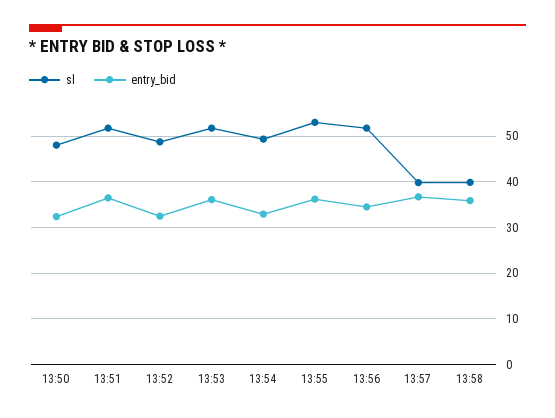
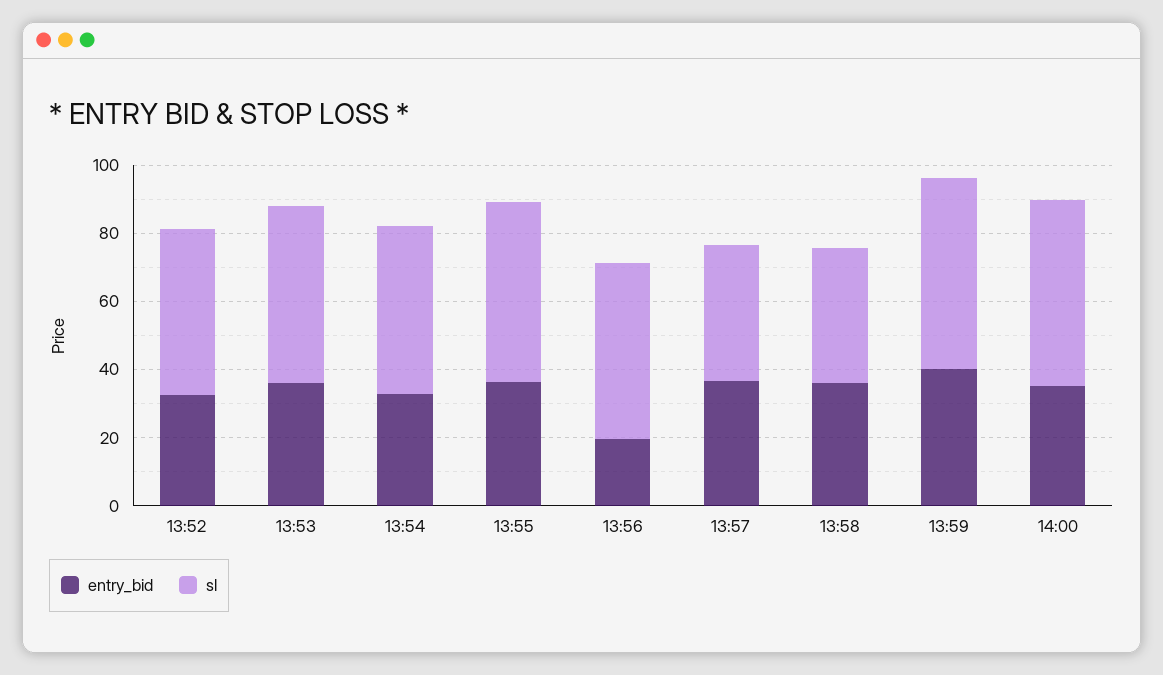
sl, 13:50: 48 -> none
entry_bid, 13:50: 32 -> none
sl, 13:51: 52 -> none
entry_bid, 13:51: 36 -> none
entry_bid, 13:56: 34 -> 20
entry_bid, 13:59: none -> 40
sl, 13:59: none -> 55
entry_bid, 14:00: none -> 35
sl, 14:00: none -> 55

